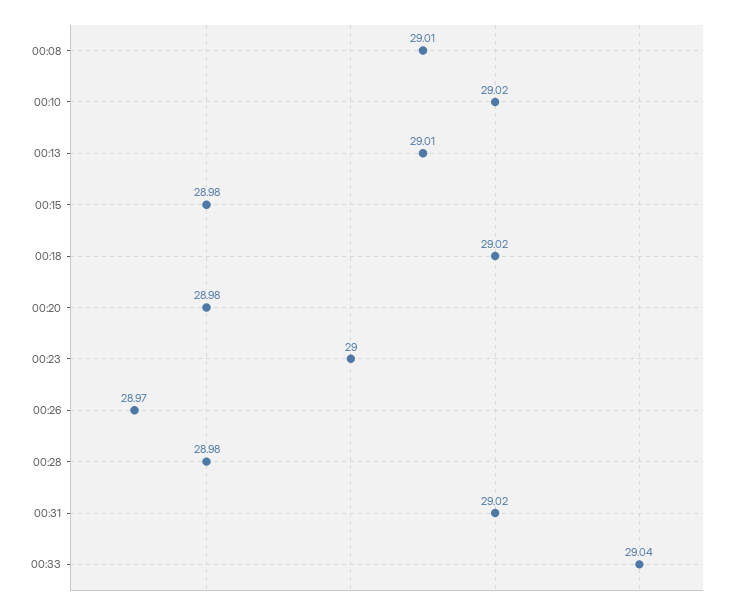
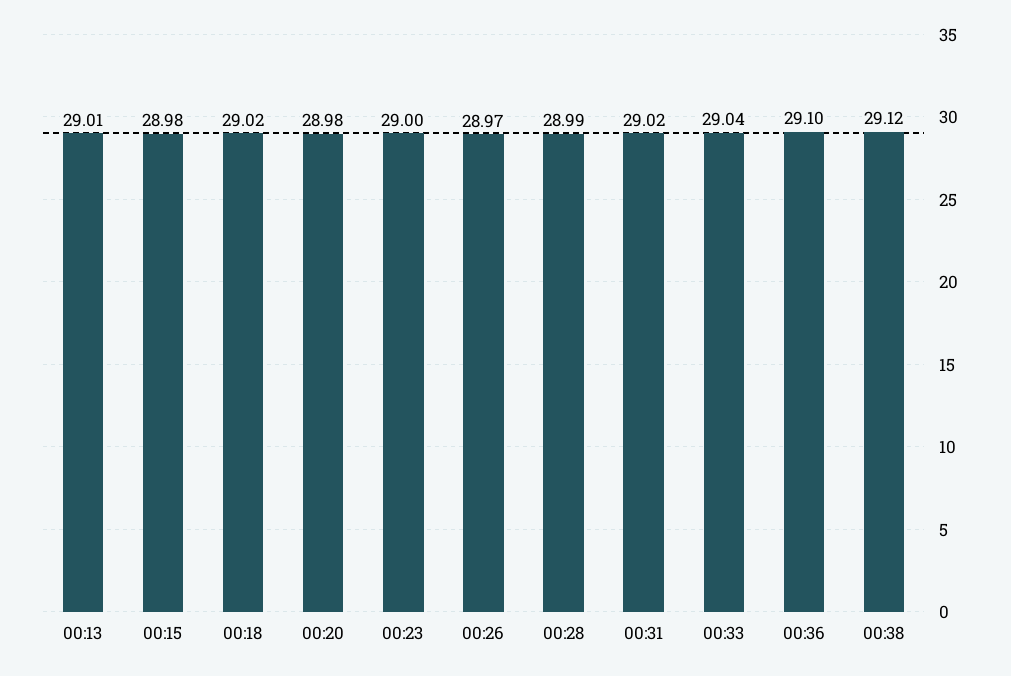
00:08: 29.01 -> none
00:10: 29.02 -> none
00:28: 28.98 -> 28.99
00:36: none -> 29.1
00:38: none -> 29.12

